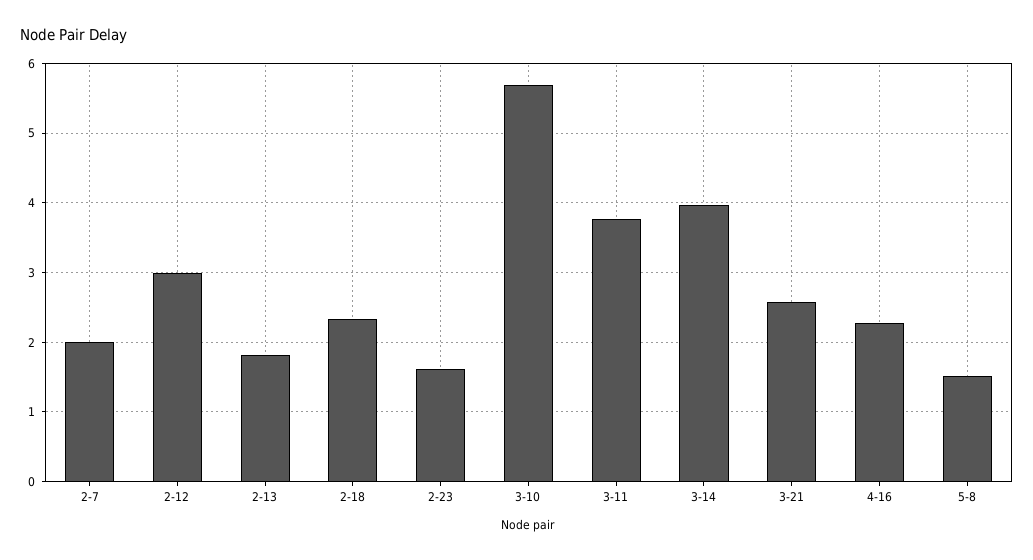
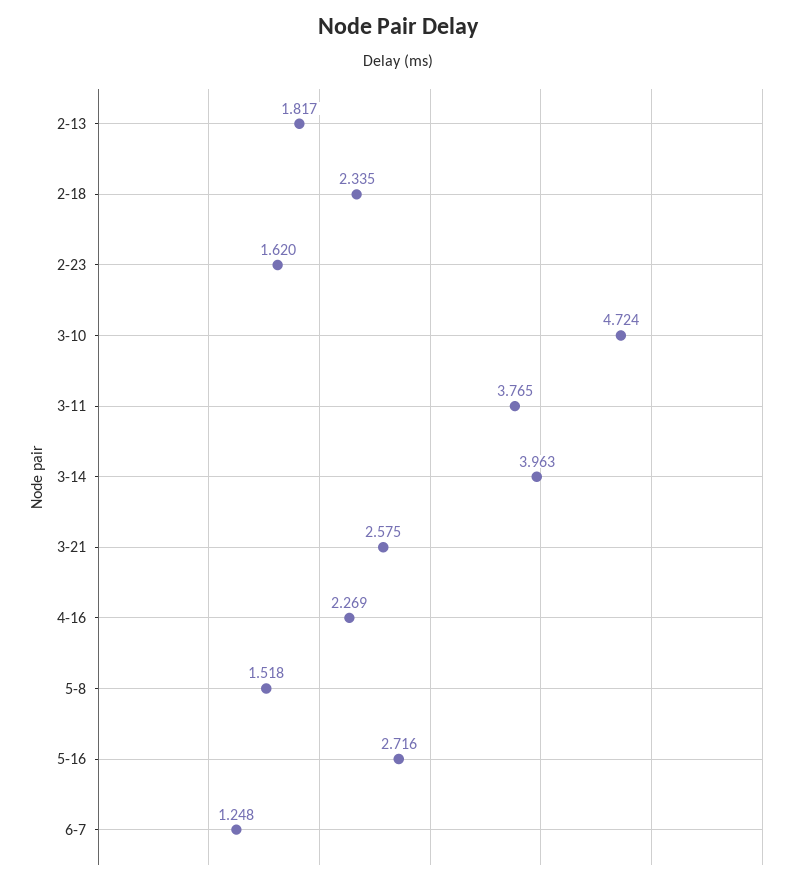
2-7: 2 -> none
2-12: 3 -> none
3-10: 5.7 -> 4.724
5-16: none -> 2.716
6-7: none -> 1.248

